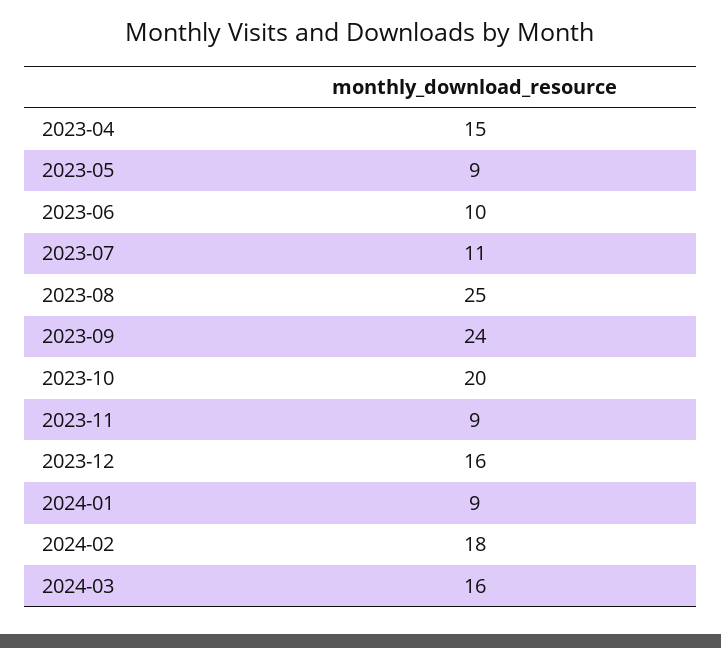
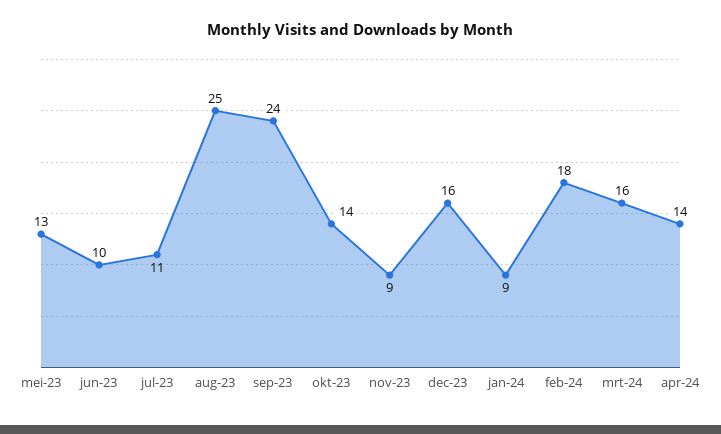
2023-04: 15 -> none
2023-05: 9 -> 13
2023-10: 20 -> 14
apr-24: none -> 14

